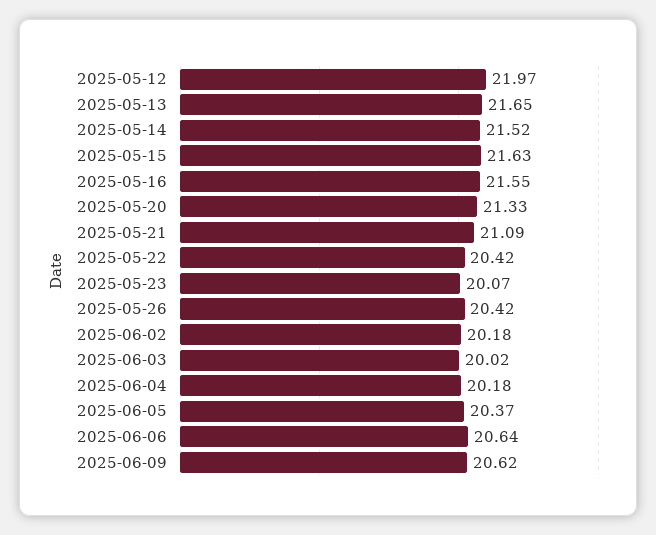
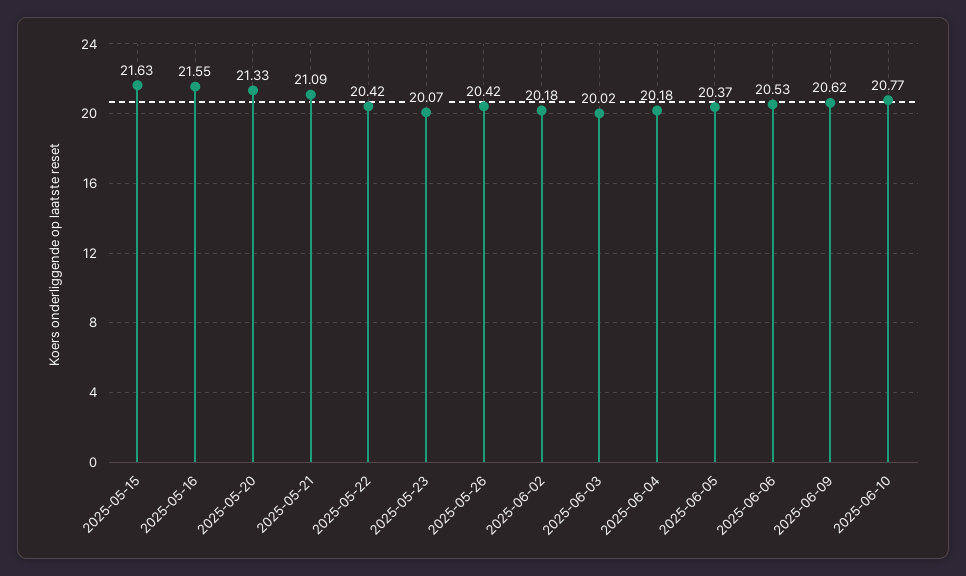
2025-05-12: 21.97 -> none
2025-05-13: 21.65 -> none
2025-05-14: 21.52 -> none
2025-06-06: 20.64 -> 20.53
2025-06-10: none -> 20.77

